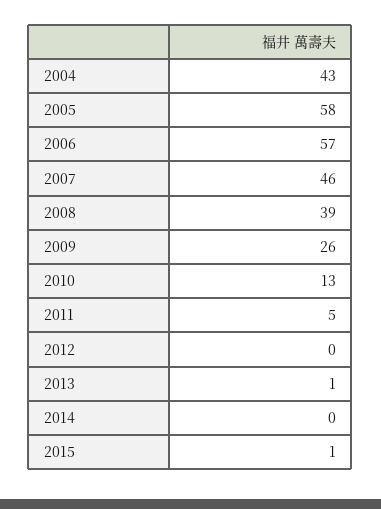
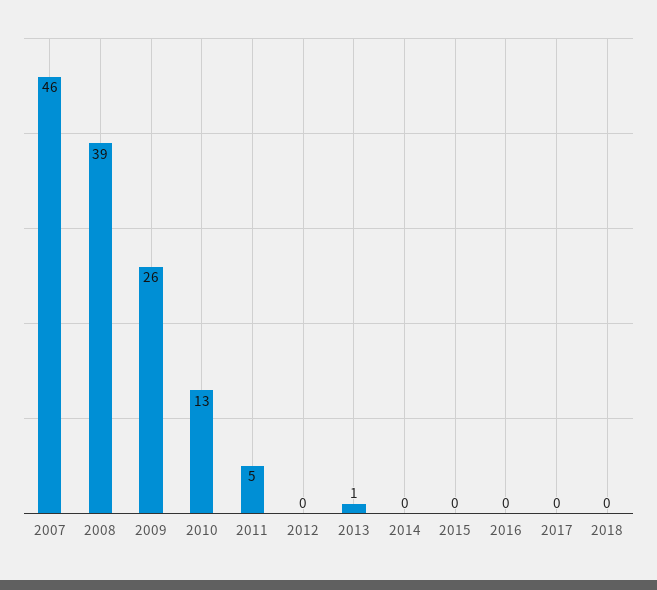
2004: 43 -> none
2005: 58 -> none
2006: 57 -> none
2015: 1 -> 0
2016: none -> 0
2017: none -> 0
2018: none -> 0

